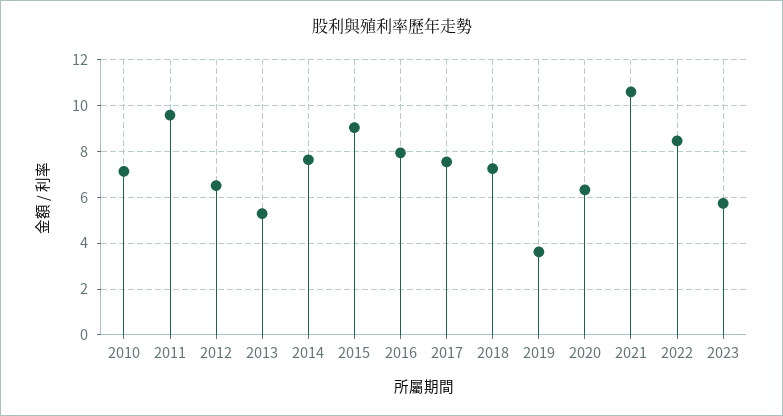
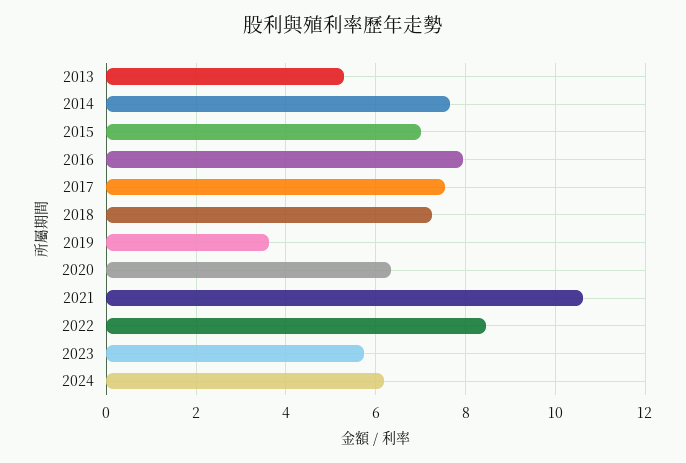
2010: 7 -> none
2011: 9.5 -> none
2012: 6.5 -> none
2015: 9 -> 7
2024: none -> 6.2

